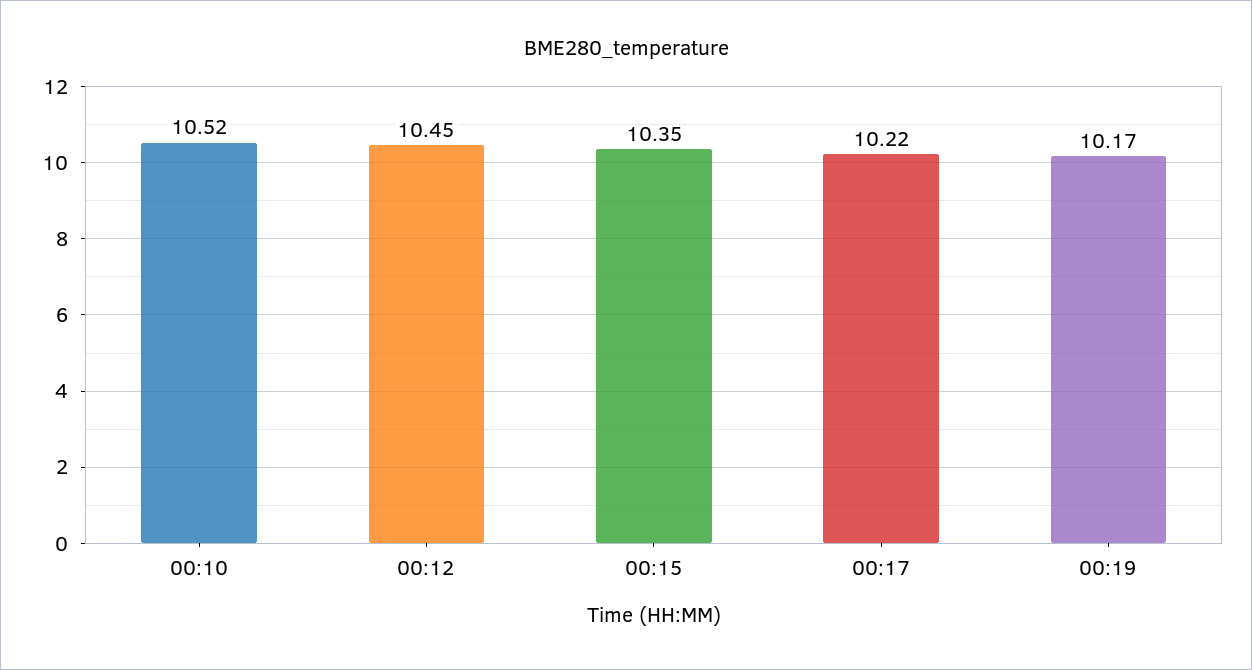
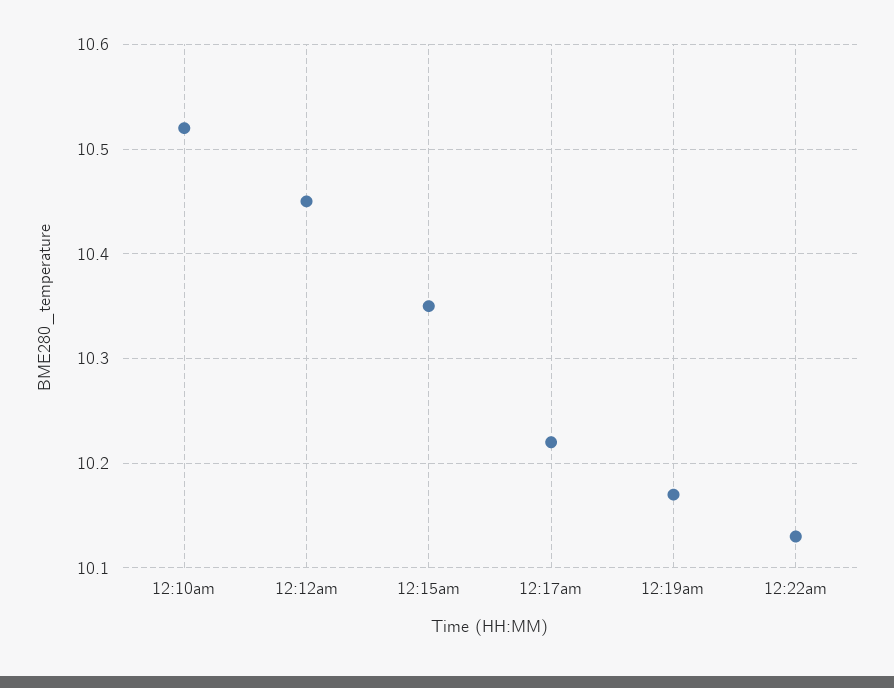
12:22am: none -> 10.13

